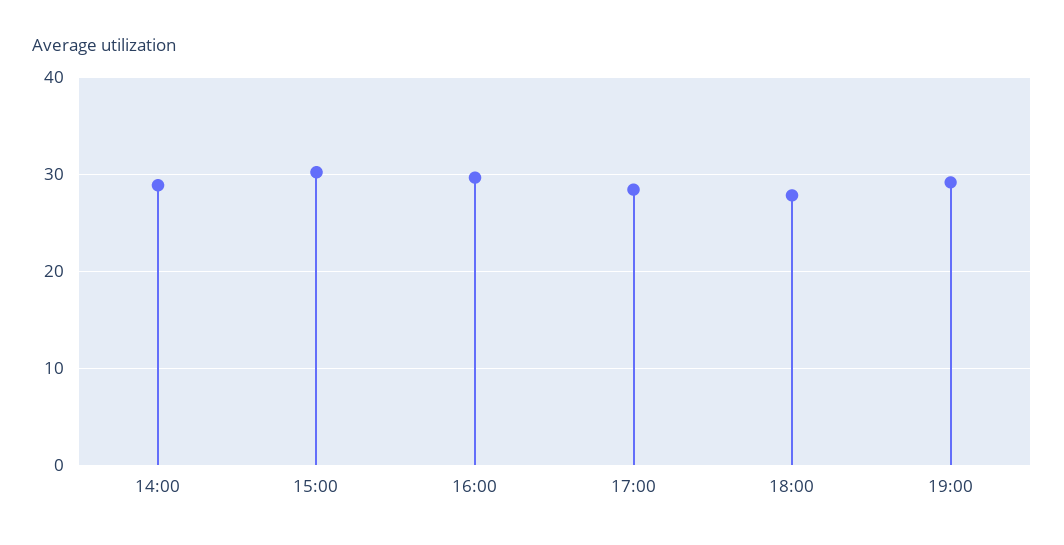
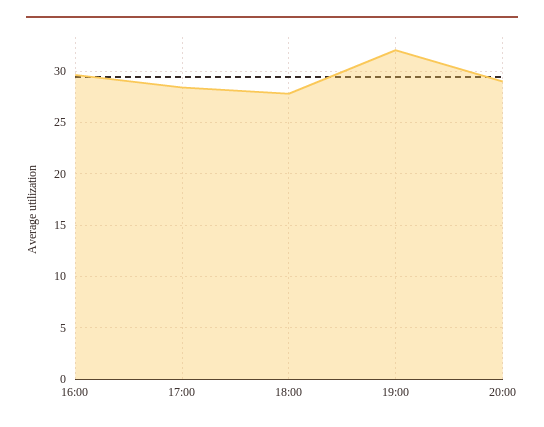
14:00: 29 -> none
15:00: 30 -> none
19:00: 29 -> 32
20:00: none -> 29

